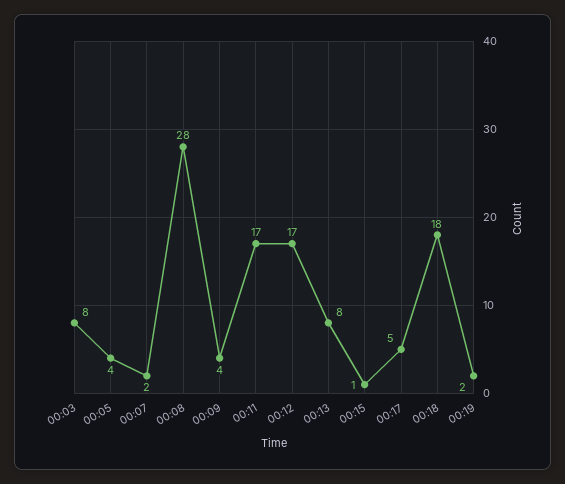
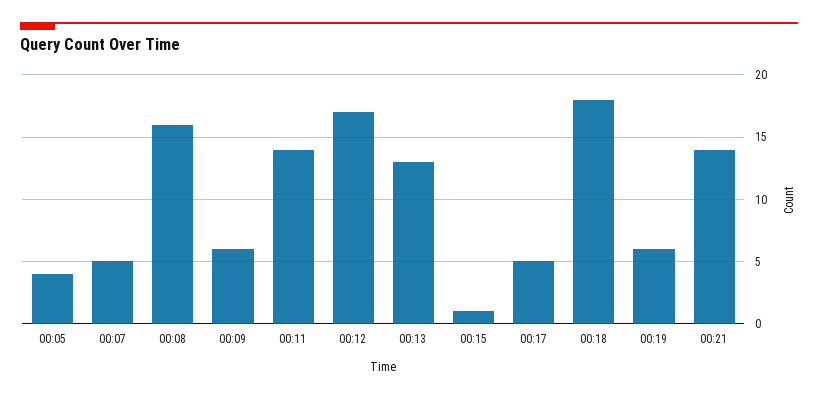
00:03: 8 -> none
00:07: 2 -> 5
00:08: 28 -> 16
00:09: 4 -> 6
00:11: 17 -> 14
00:13: 8 -> 13
00:19: 2 -> 6
00:21: none -> 14

